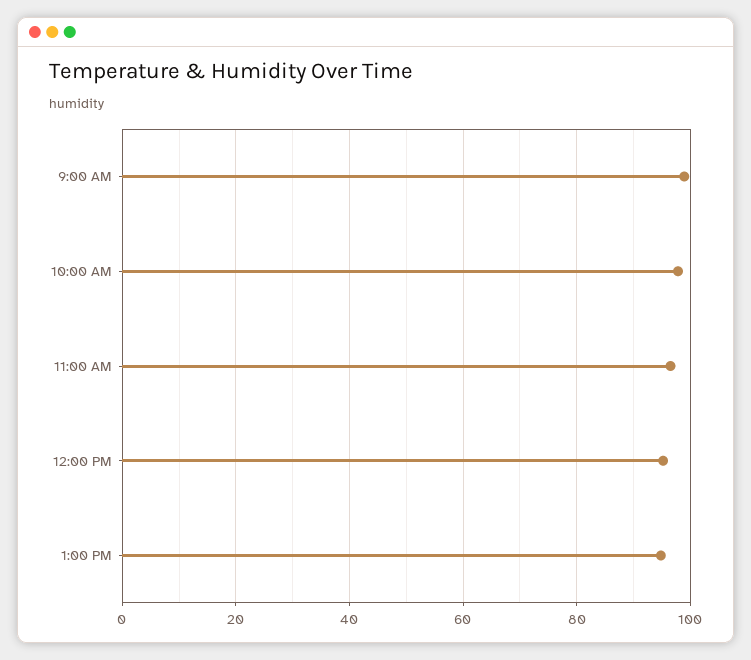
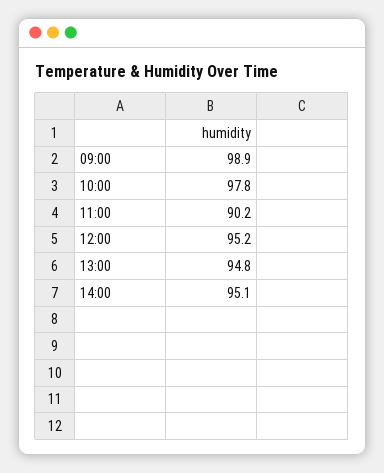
11:00 AM: 96 -> 90.2
14:00: none -> 95.1

